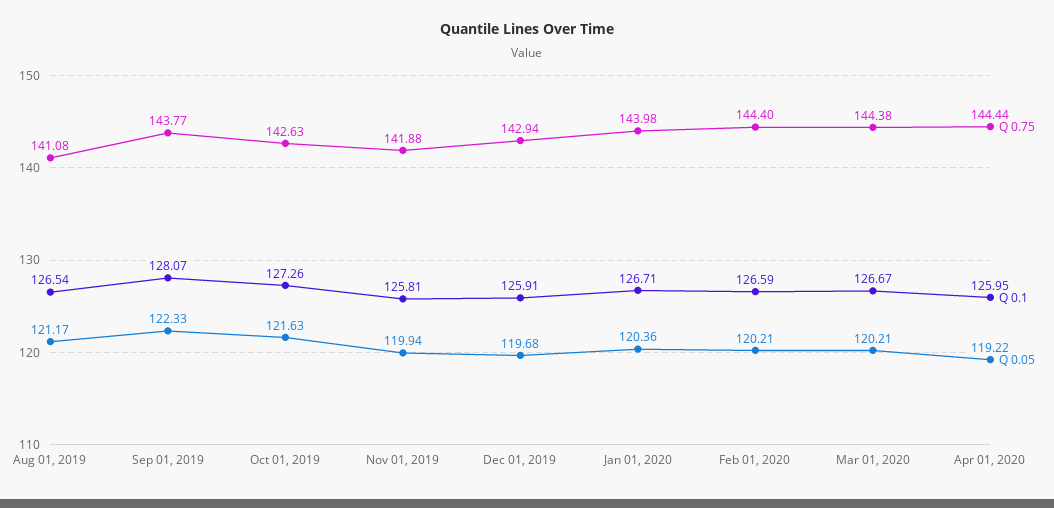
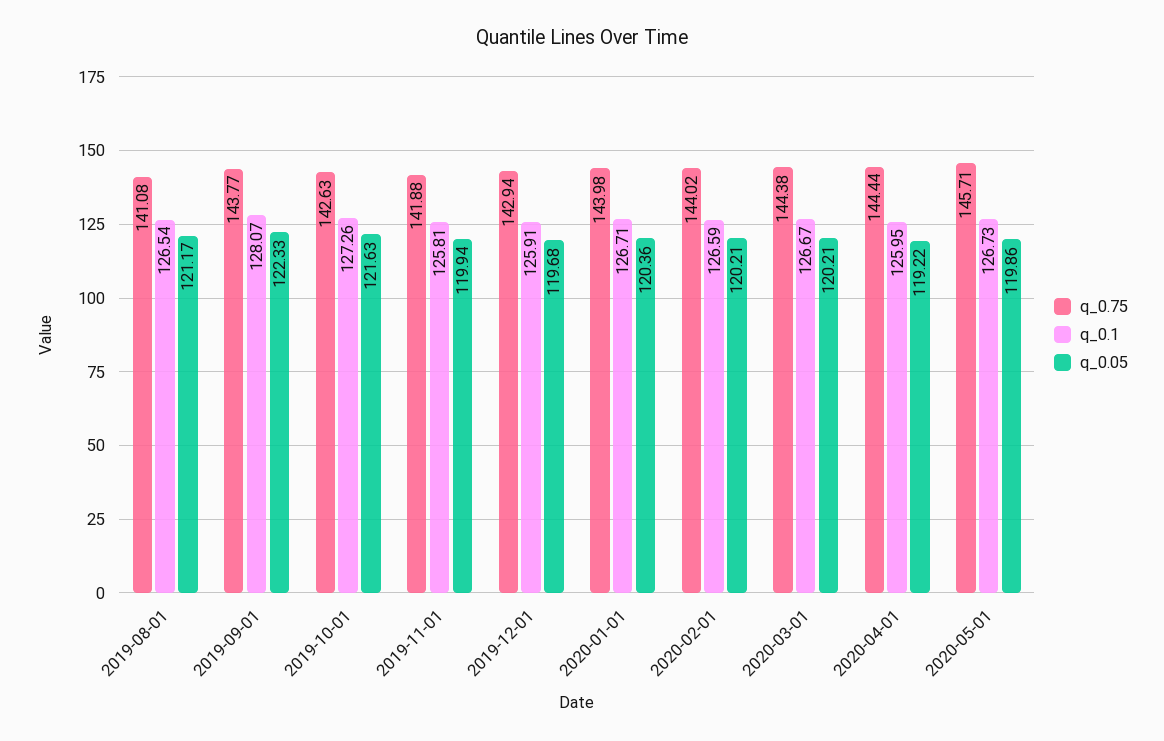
Q 0.75, Feb 01, 2020: 144.4 -> 144.02
Q 0.75, 2020-05-01: none -> 145.71
Q 0.1, 2020-05-01: none -> 126.73
Q 0.05, 2020-05-01: none -> 119.86

